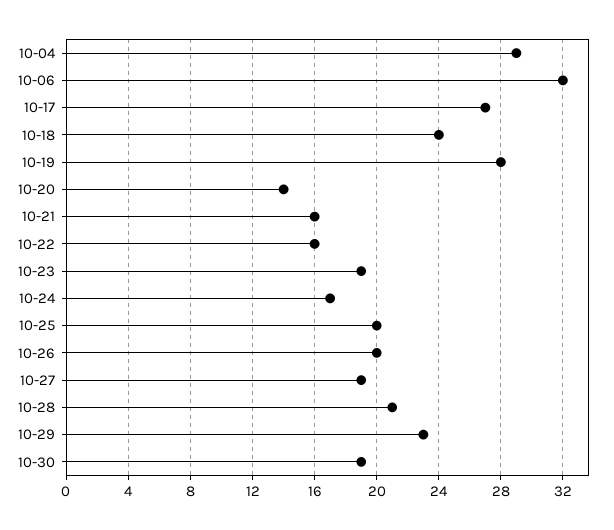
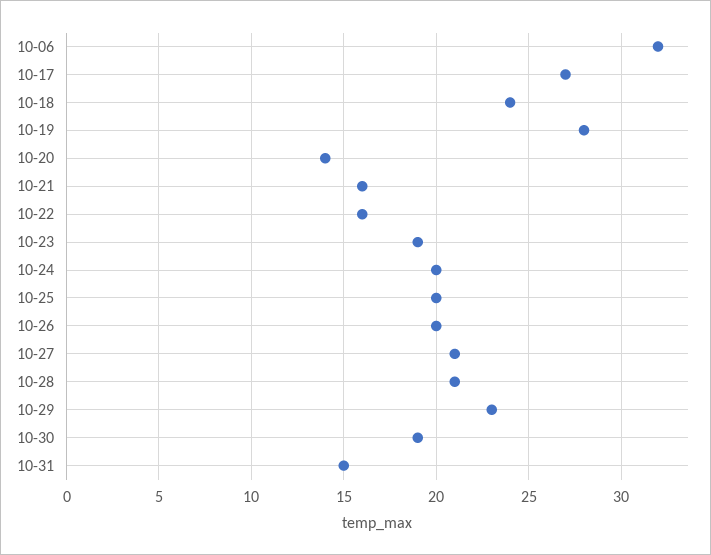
10-04: 29 -> none
10-24: 17 -> 20
10-27: 19 -> 21
10-31: none -> 15

